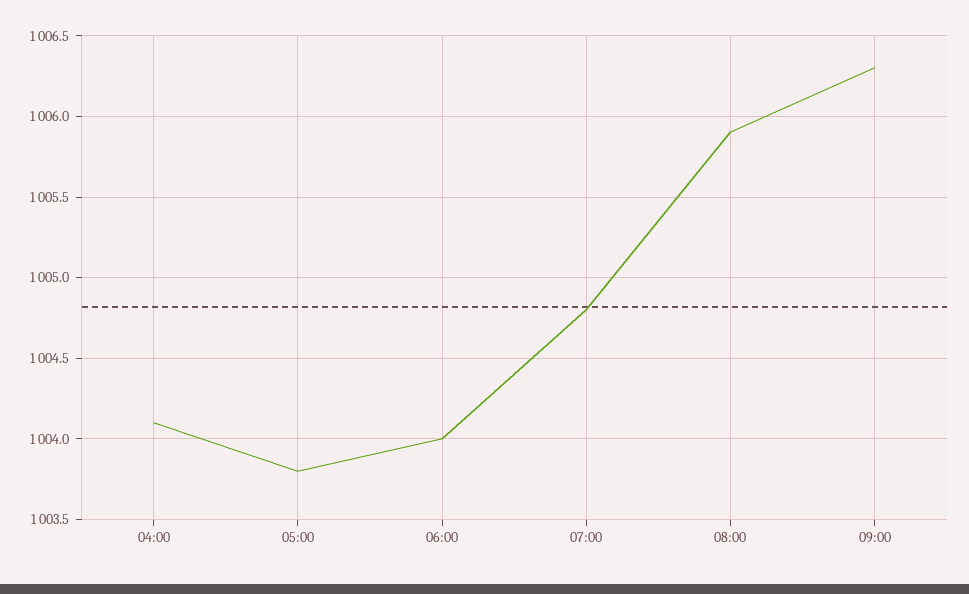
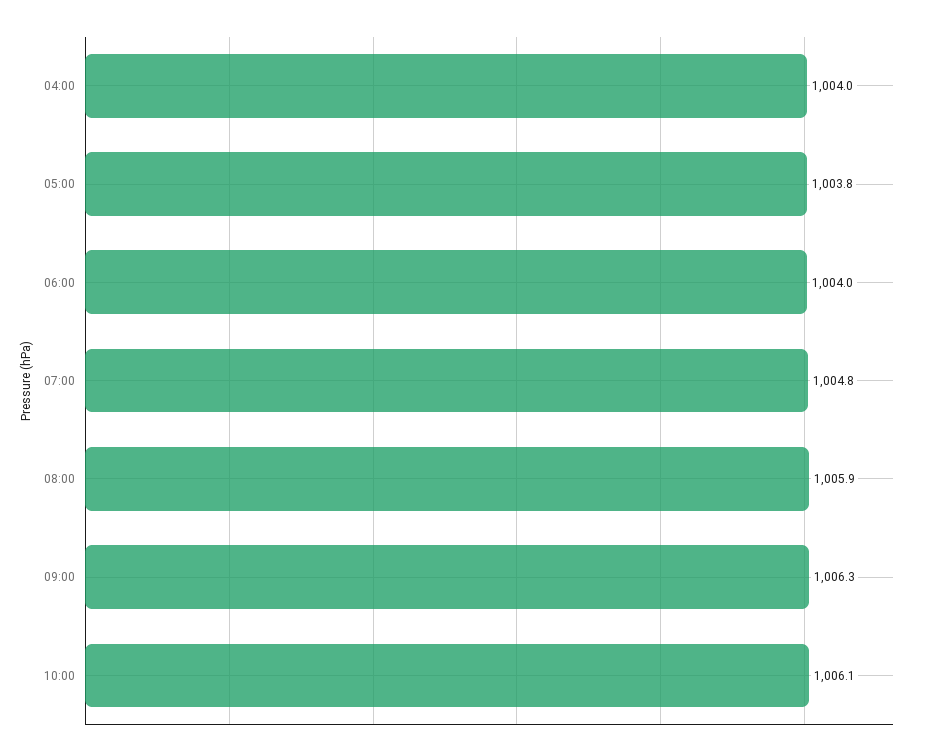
04:00: 1004.1 -> 1004
10:00: none -> 1006.1

